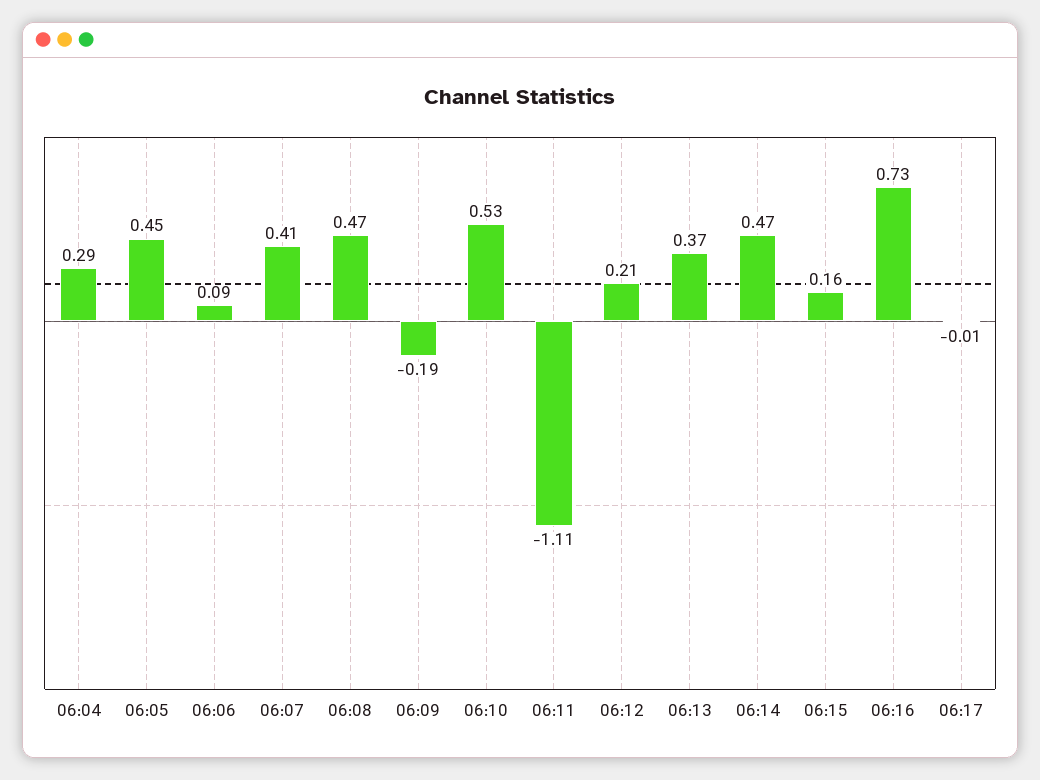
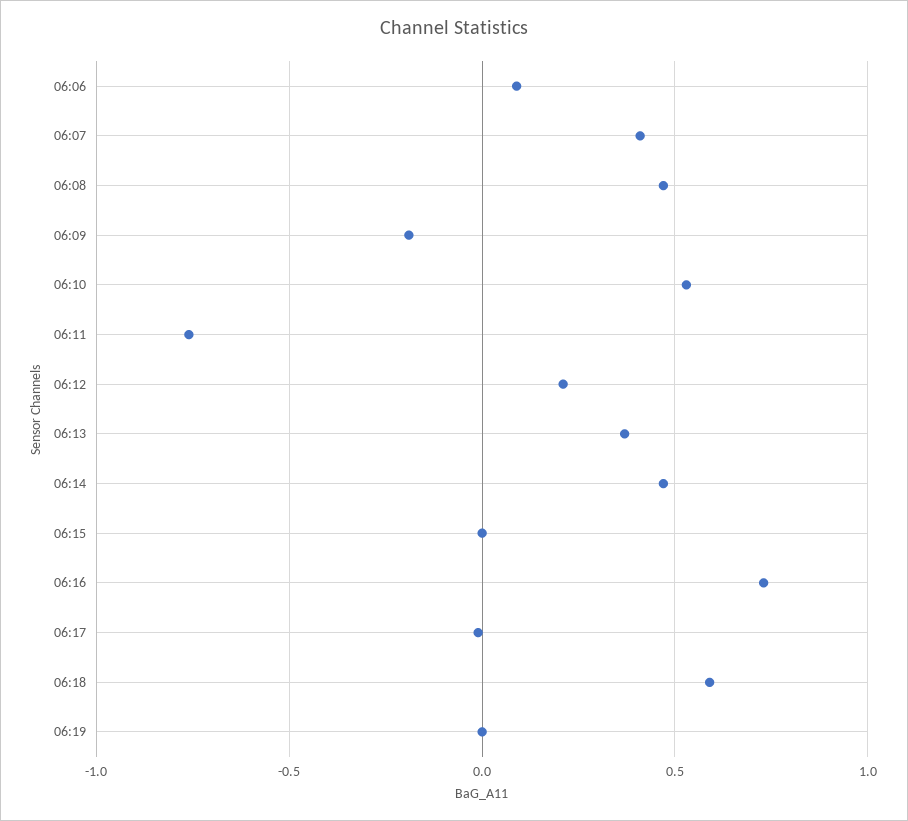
06:04: 0.29 -> none
06:05: 0.45 -> none
06:11: -1.11 -> -0.75
06:15: 0.16 -> 0
06:18: none -> 0.6
06:19: none -> 0

